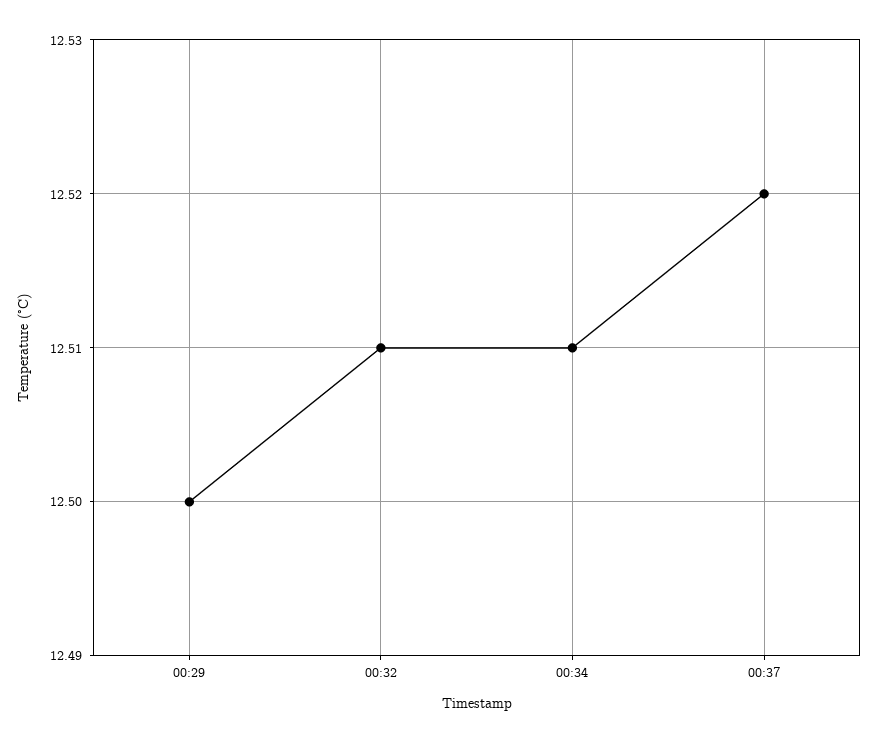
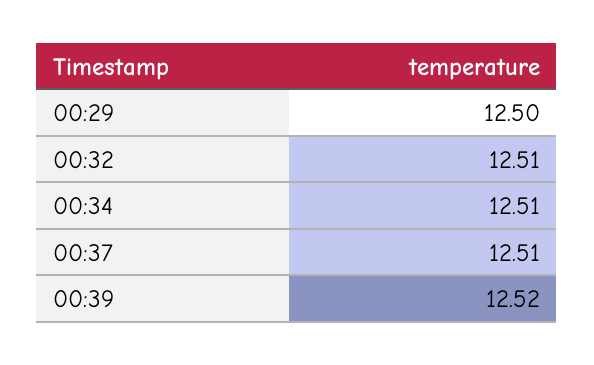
00:37: 12.52 -> 12.51
00:39: none -> 12.52

